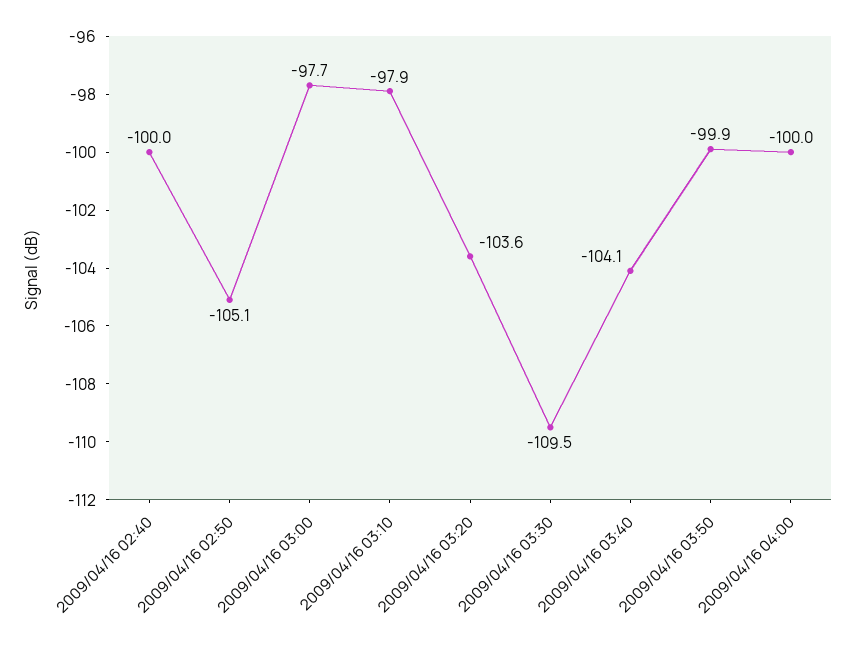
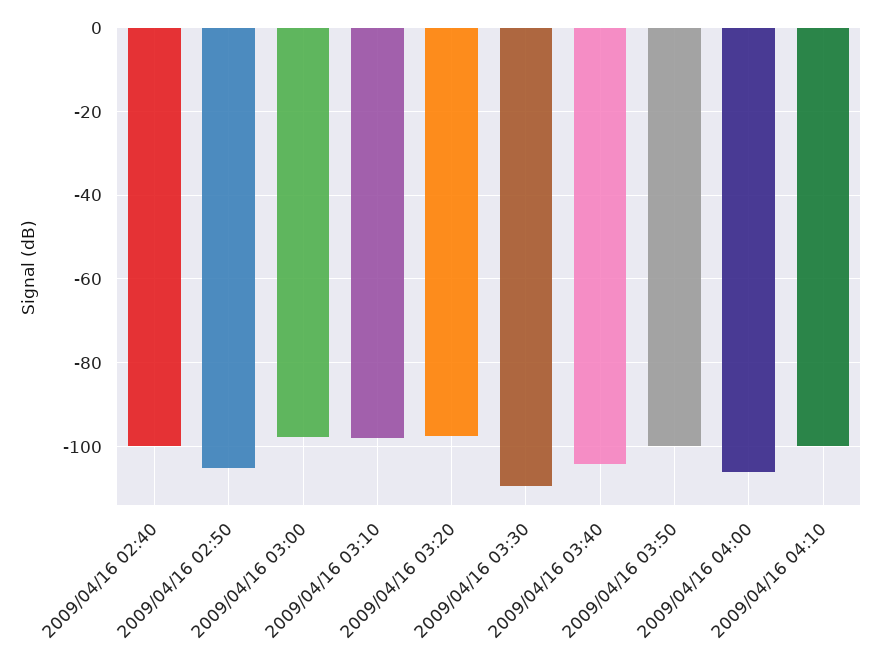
2009/04/16 03:20: -103.6 -> -98
2009/04/16 04:00: -100 -> -106
2009/04/16 04:10: none -> -100

